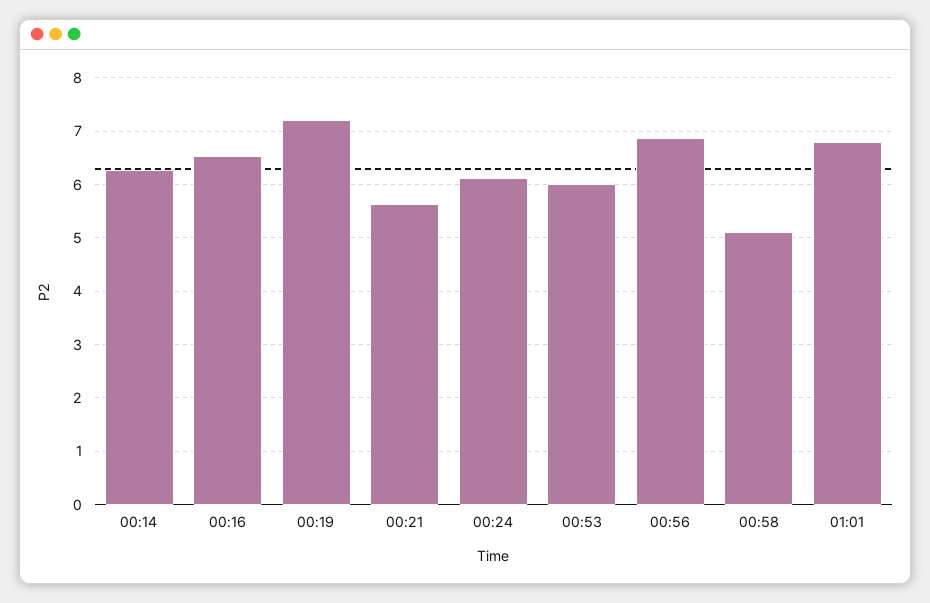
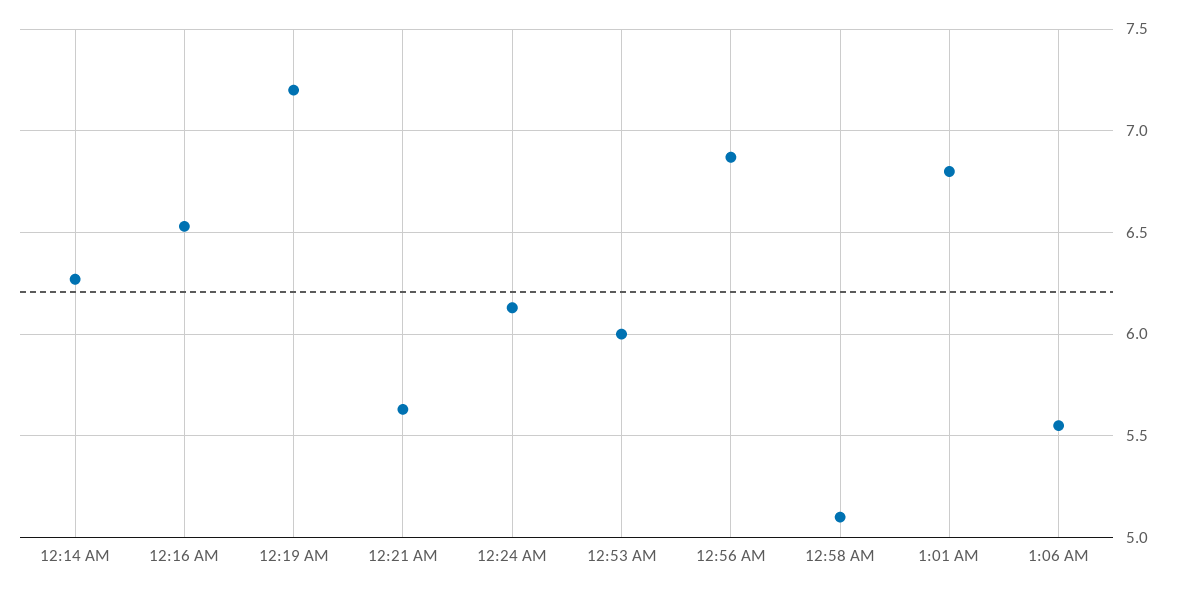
1:06 AM: none -> 5.55

